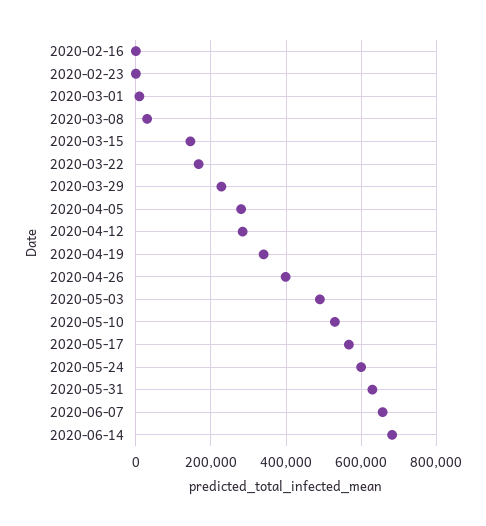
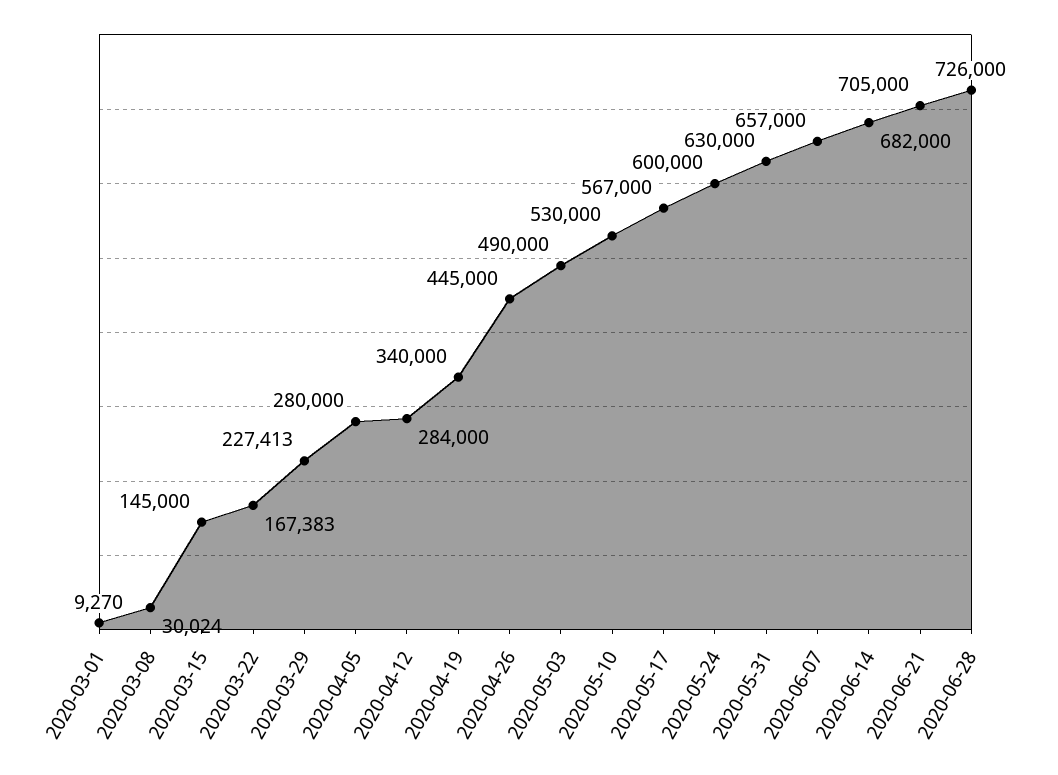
2020-02-16: 0 -> none
2020-02-23: 0 -> none
2020-04-26: 400000 -> 445000
2020-06-21: none -> 705000
2020-06-28: none -> 726000

